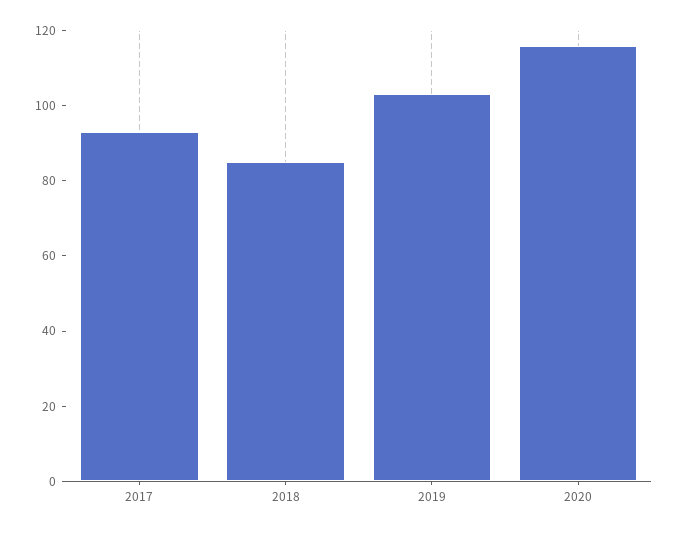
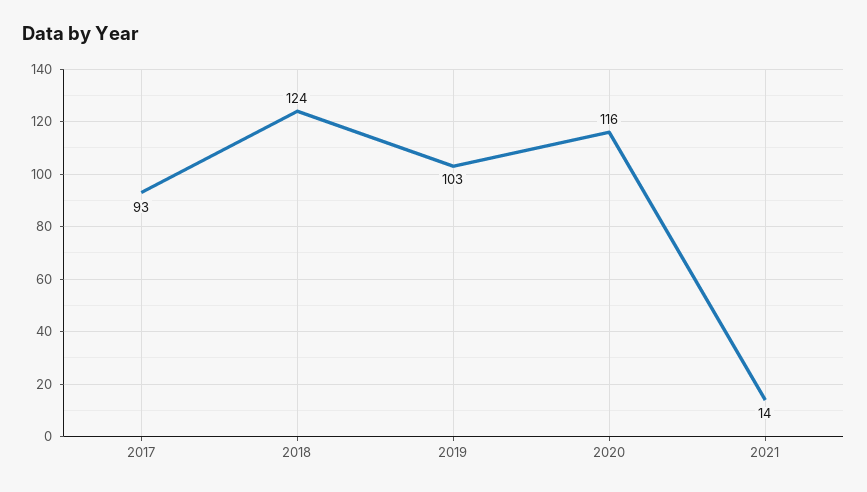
2018: 85 -> 124
2021: none -> 14

